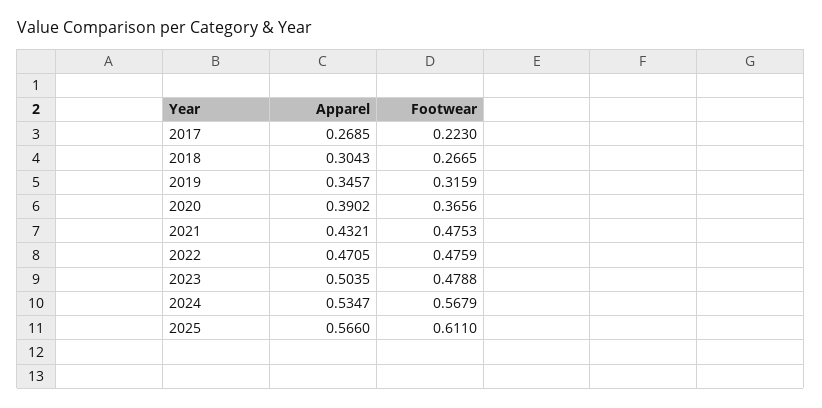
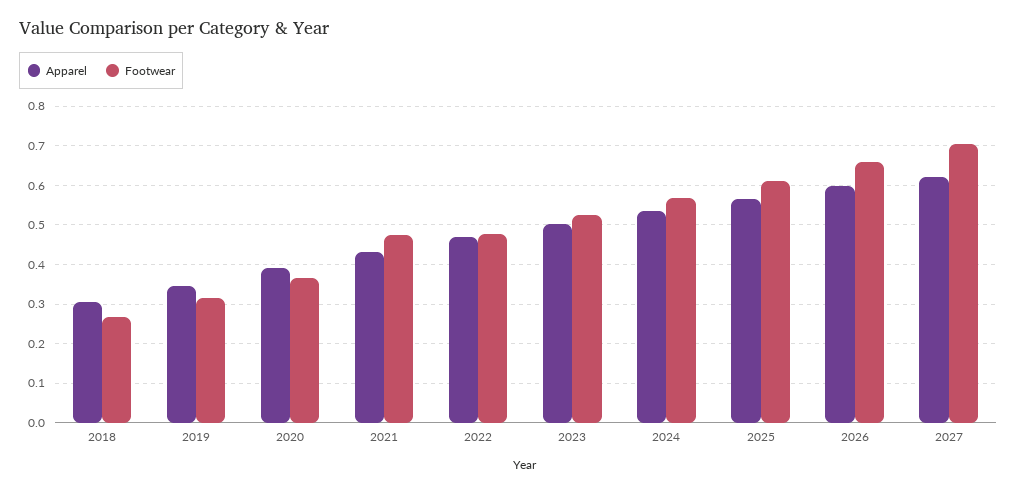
Apparel, 2017: 0.2685 -> none
Footwear, 2017: 0.223 -> none
Footwear, 2023: 0.4788 -> 0.52
Apparel, 2026: none -> 0.6
Footwear, 2026: none -> 0.66
Apparel, 2027: none -> 0.62
Footwear, 2027: none -> 0.7

